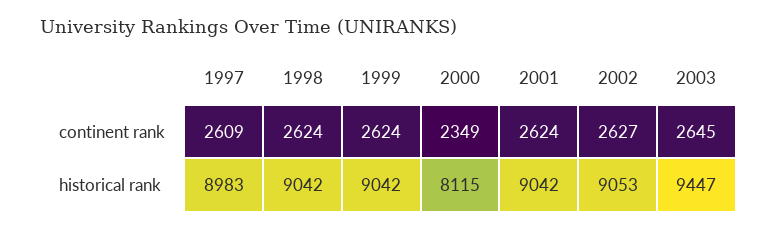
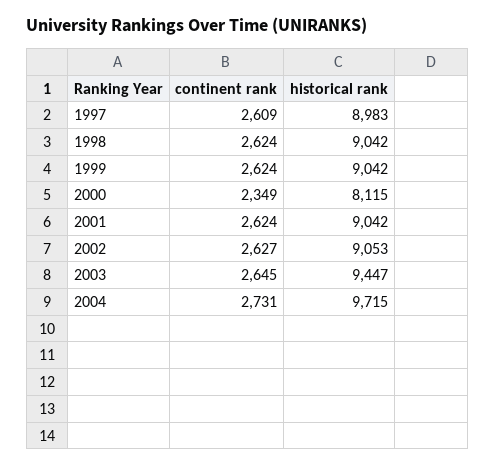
2004, continent rank: none -> 2731
2004, historical rank: none -> 9715

